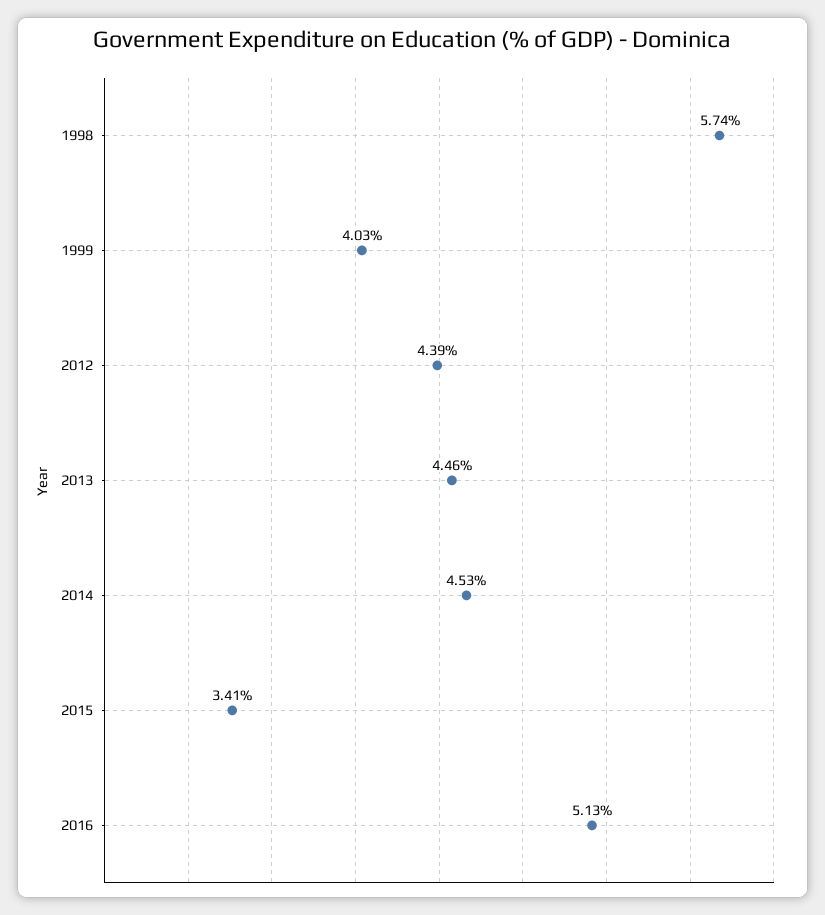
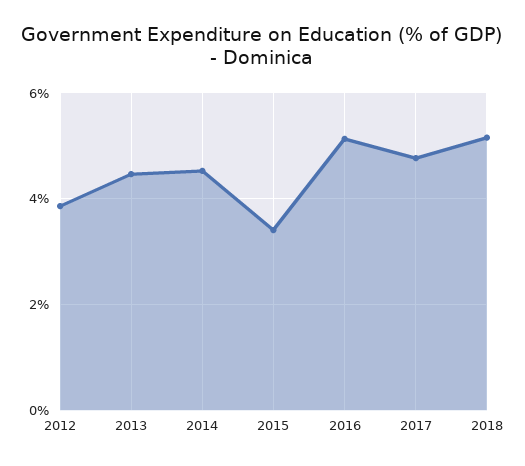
1998: 5.74 -> none
1999: 4.03 -> none
2012: 4.39 -> 3.8
2017: none -> 4.8
2018: none -> 5.2

